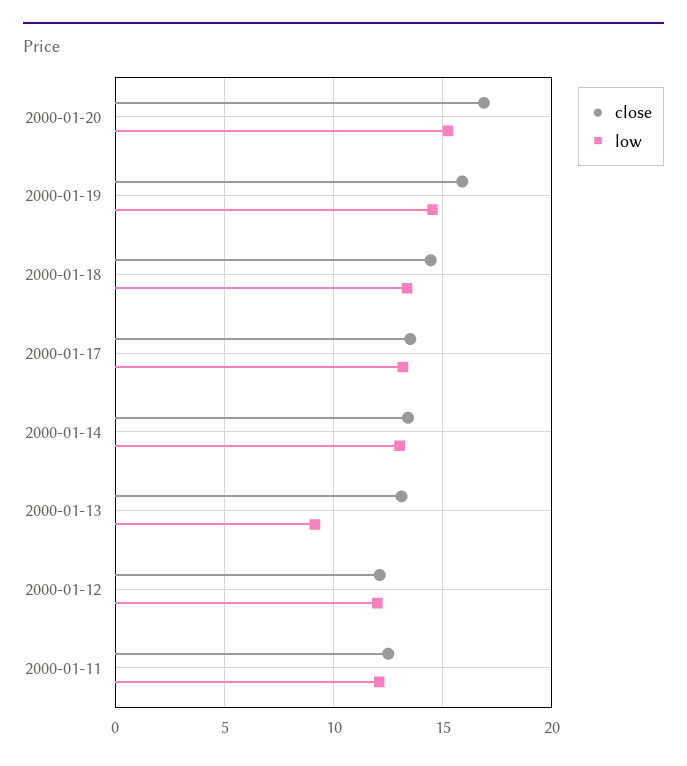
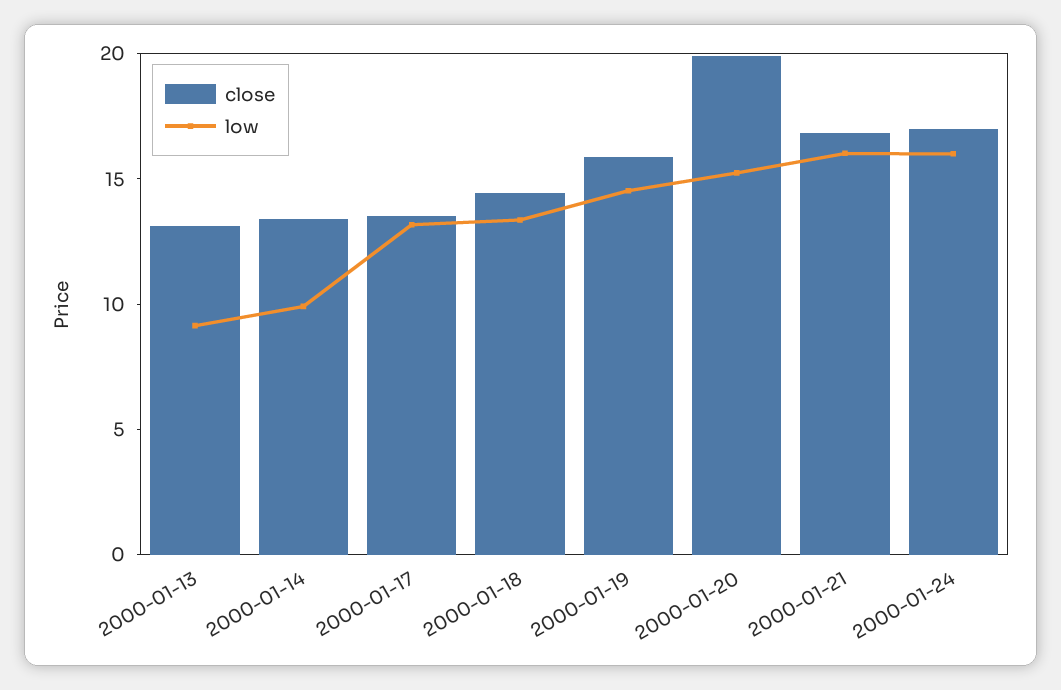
close, 2000-01-20: 17 -> 20
low, 2000-01-14: 13 -> 10
close, 2000-01-12: 12 -> none
low, 2000-01-12: 12 -> none
close, 2000-01-11: 12.5 -> none
low, 2000-01-11: 12 -> none
close, 2000-01-21: none -> 17
low, 2000-01-21: none -> 16
close, 2000-01-24: none -> 17
low, 2000-01-24: none -> 16

